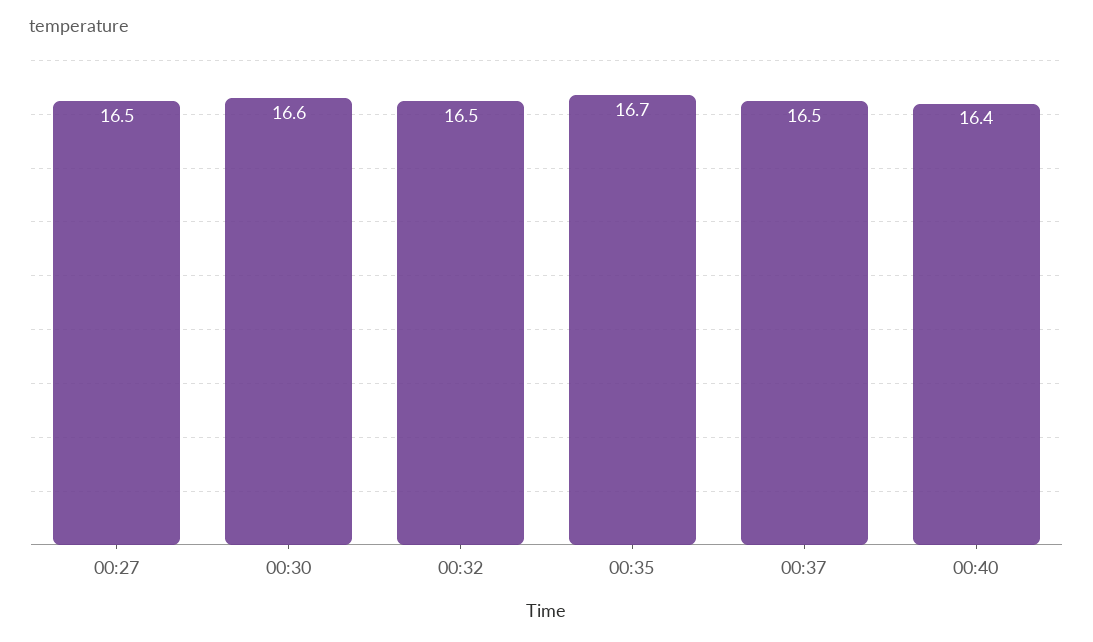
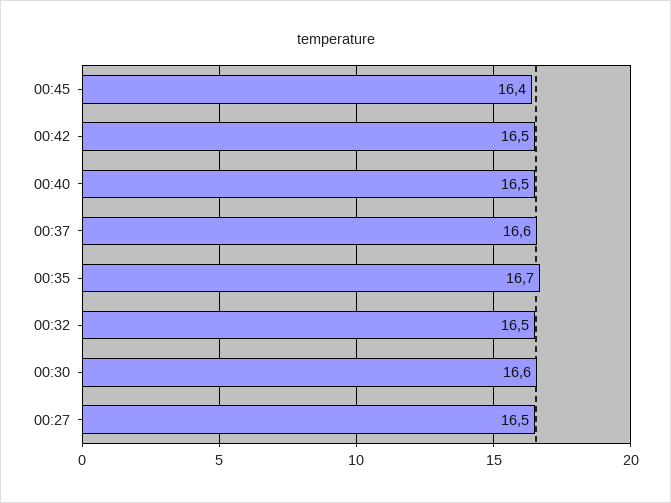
00:37: 16.5 -> 16.6
00:40: 16.4 -> 16.5
00:45: none -> 16.4
00:42: none -> 16.5

